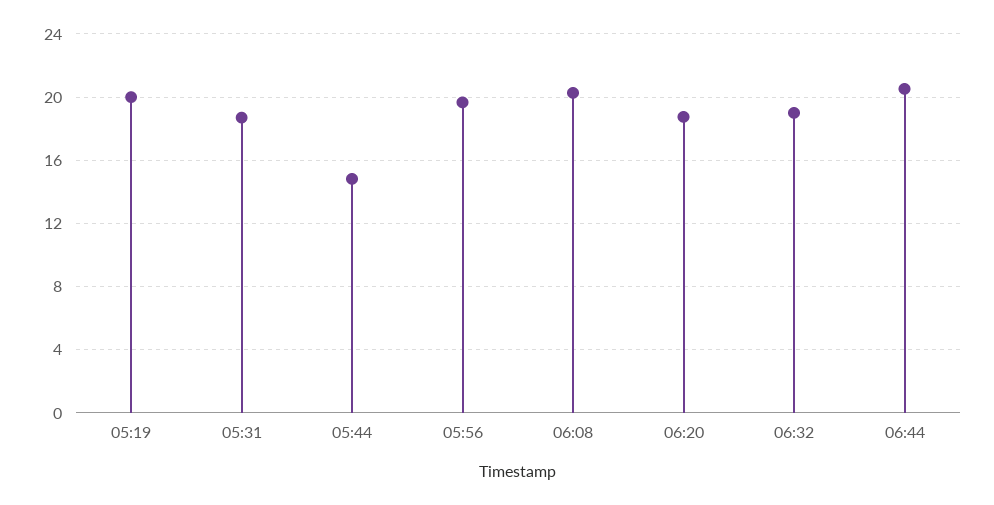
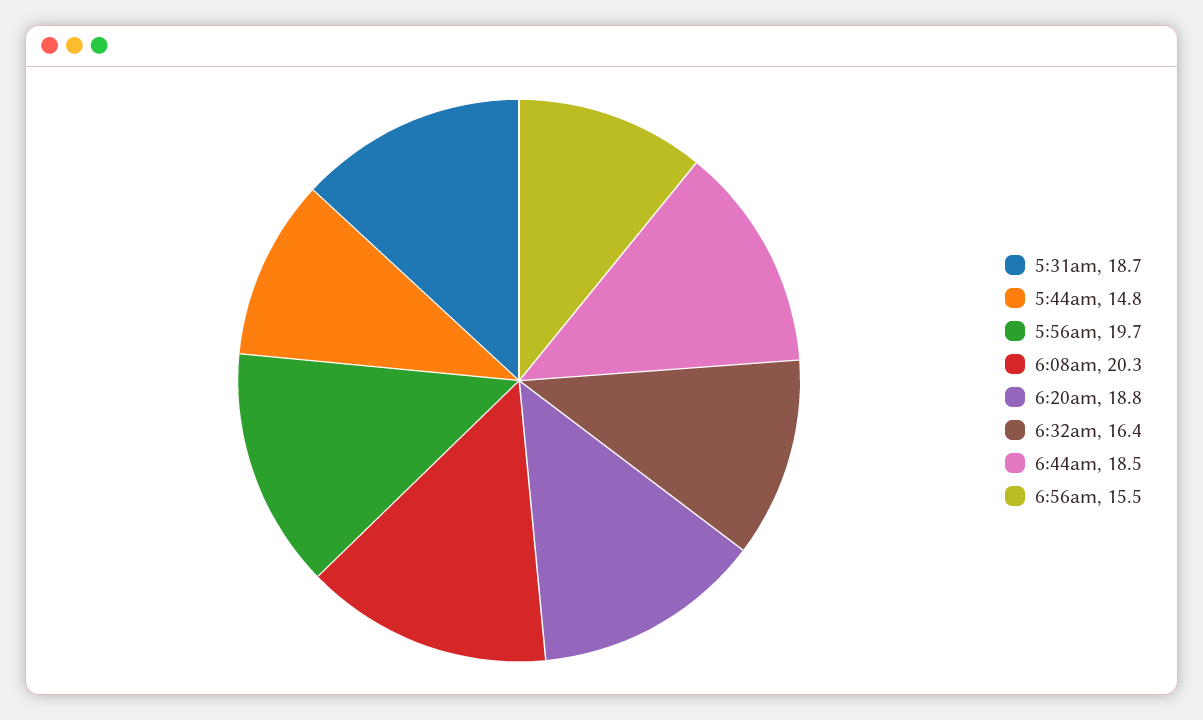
05:19: 20 -> none
06:32: 19 -> 16.4
06:44: 20.5 -> 18.5
6:56am: none -> 15.5

